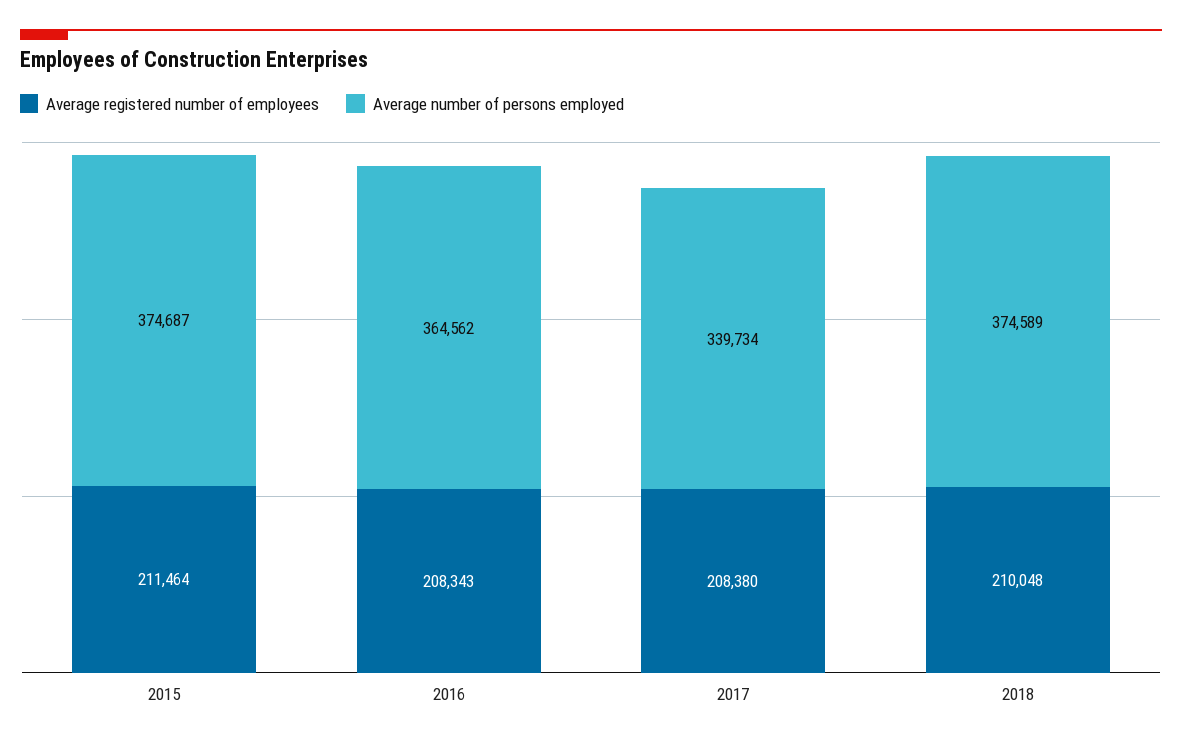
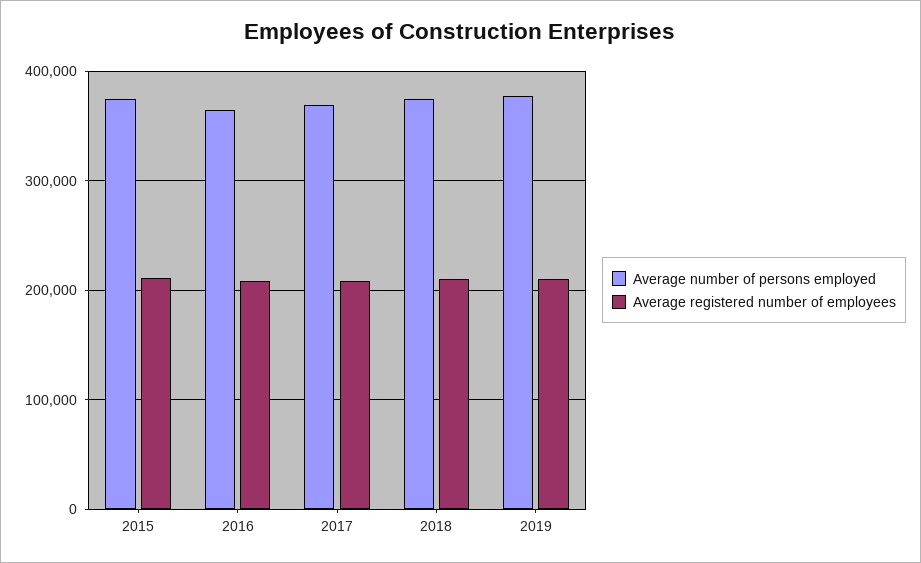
Average number of persons employed, 2017: 339734 -> 370000
Average number of persons employed, 2019: none -> 380000
Average registered number of employees, 2019: none -> 210000

